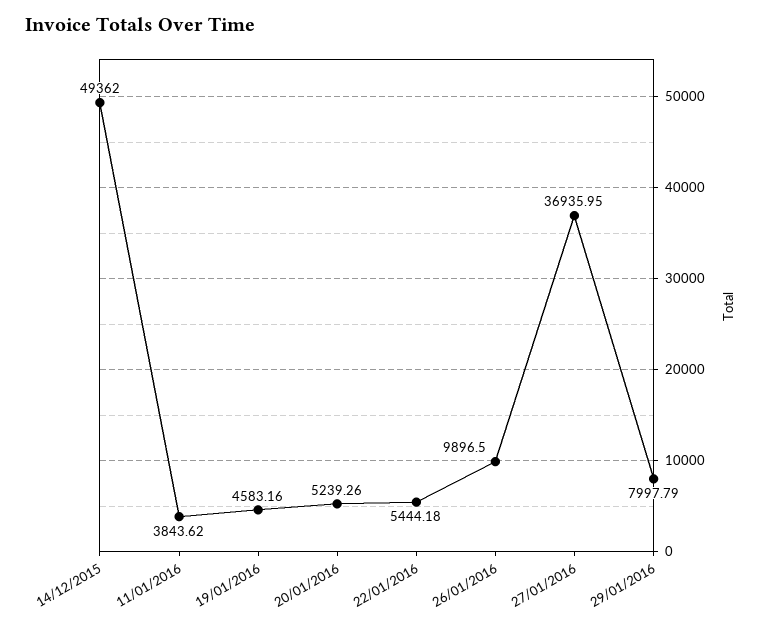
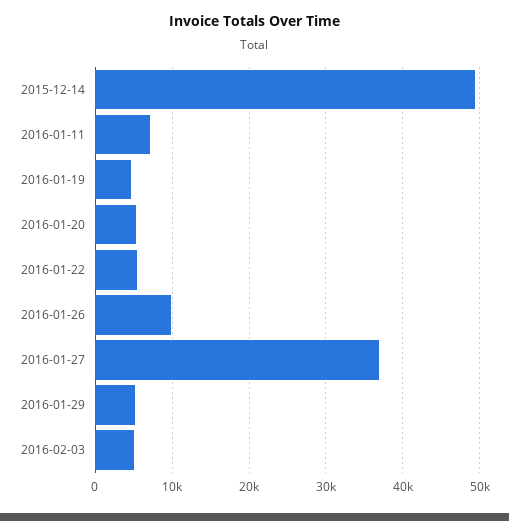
11/01/2016: 3843.62 -> 7000
29/01/2016: 7997.79 -> 5000
2016-02-03: none -> 5000

